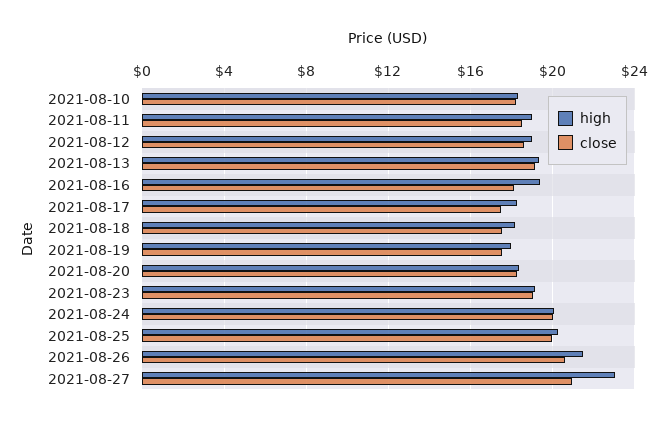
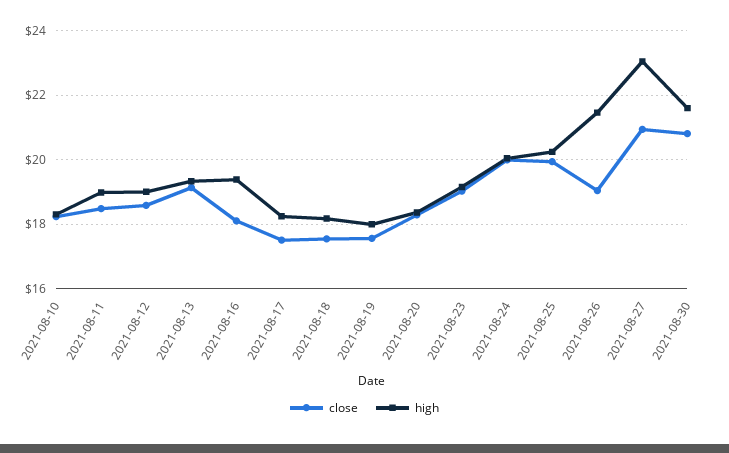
close, 2021-08-26: 20.5 -> 19
close, 2021-08-30: none -> 20.8
high, 2021-08-30: none -> 21.6

